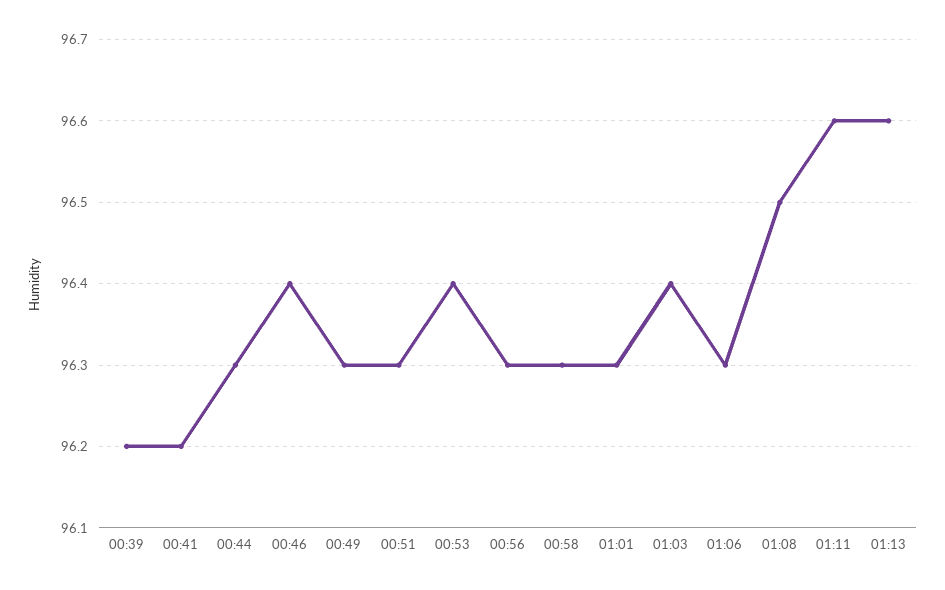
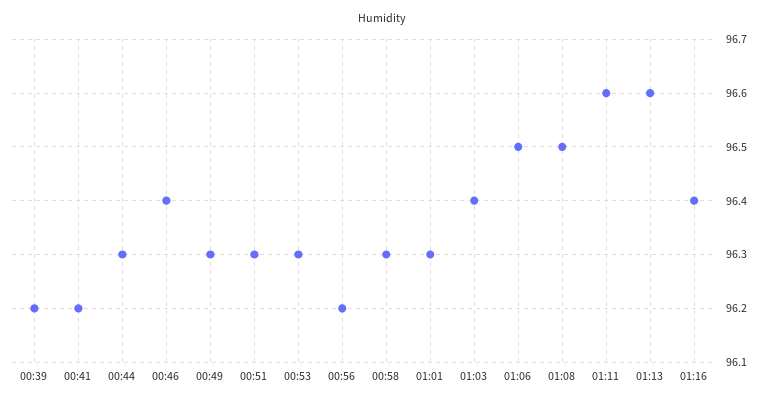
00:53: 96.4 -> 96.3
00:56: 96.3 -> 96.2
01:06: 96.3 -> 96.5
01:16: none -> 96.4

